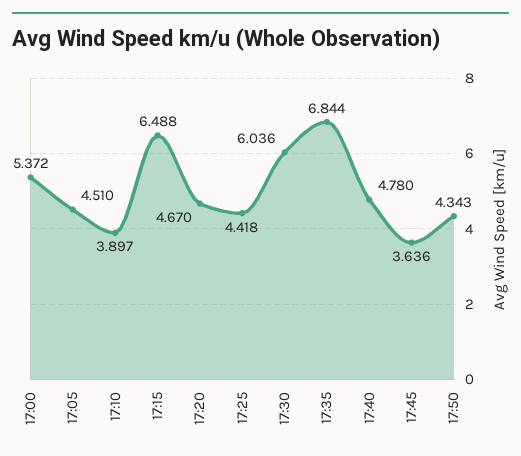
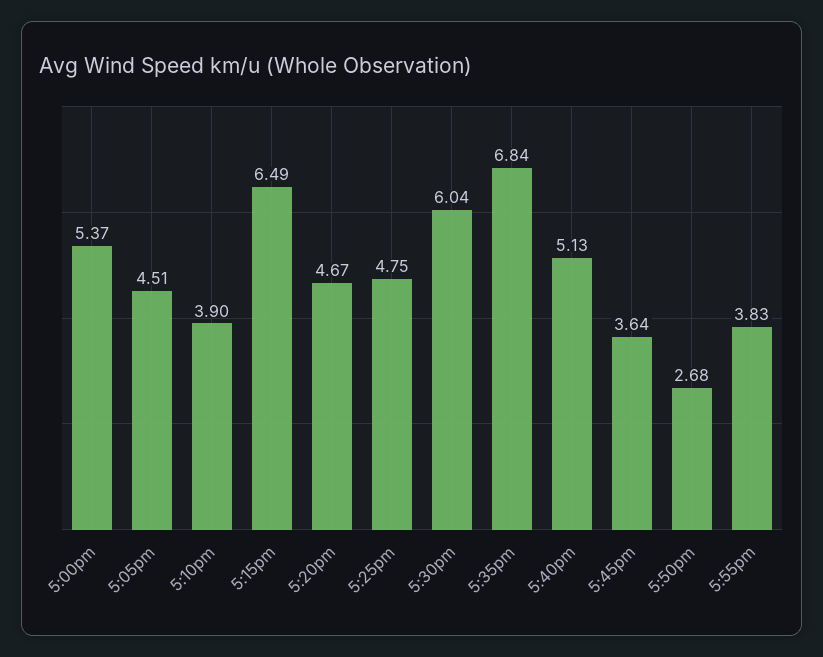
17:25: 4.418 -> 4.75
17:40: 4.78 -> 5.13
17:50: 4.343 -> 2.68
5:55pm: none -> 3.83

